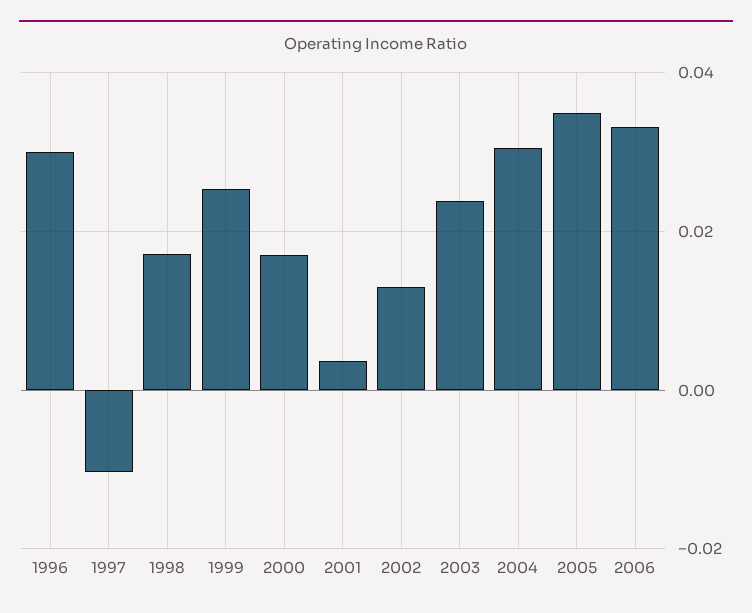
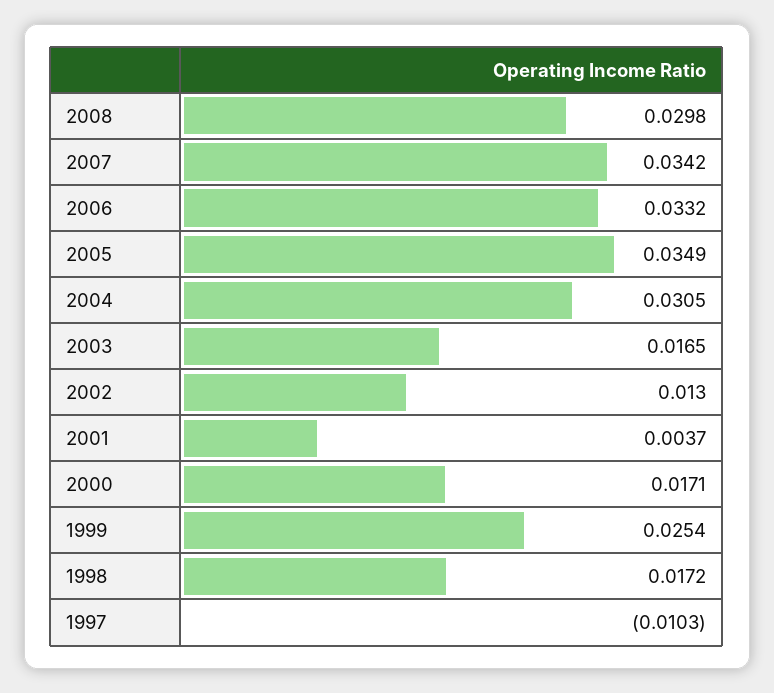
1996: 0.03 -> none
2003: 0.024 -> 0.0165
2008: none -> 0.0298
2007: none -> 0.0342

